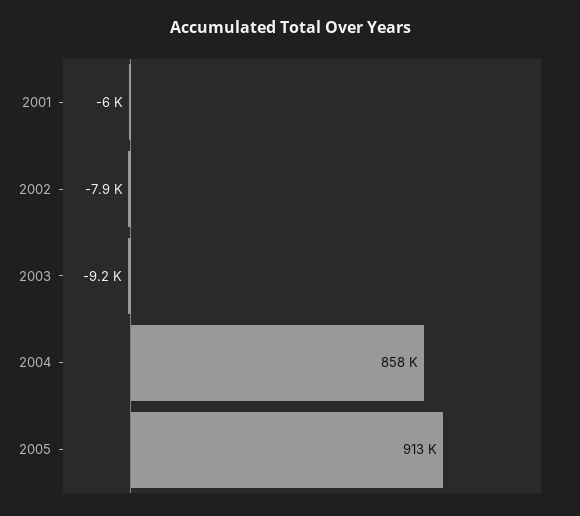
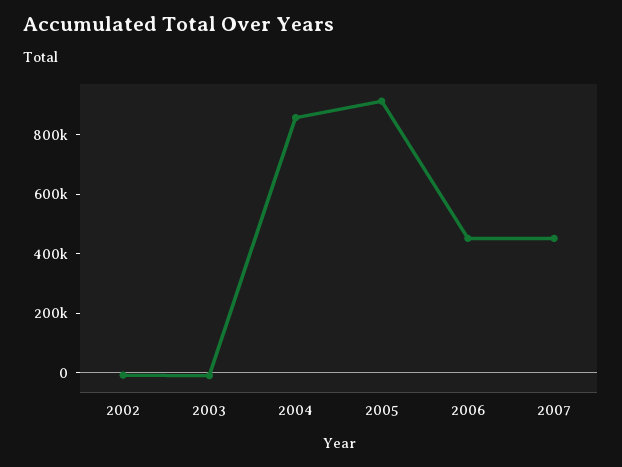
2001: -6000 -> none
2006: none -> 450000
2007: none -> 450000

